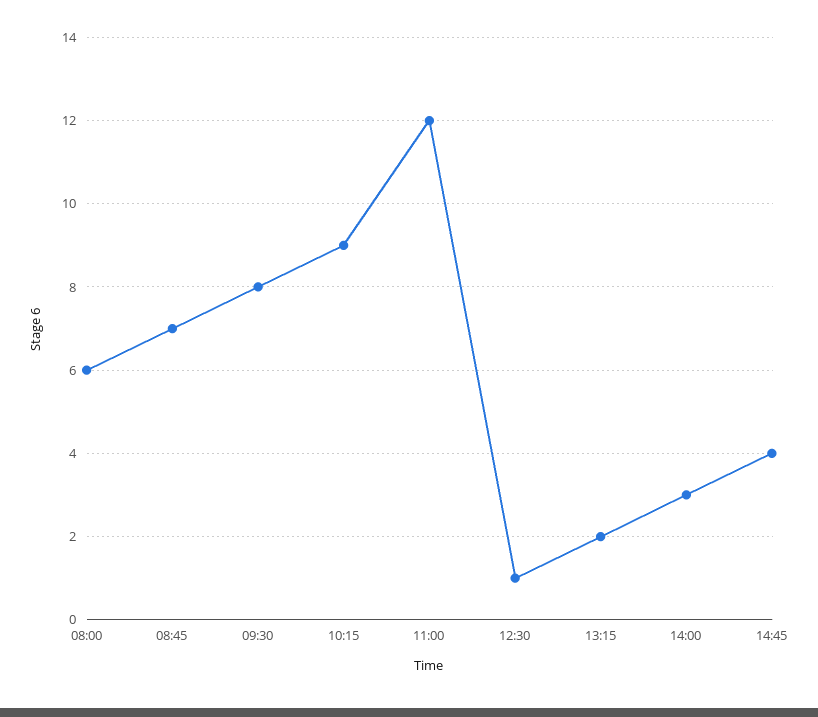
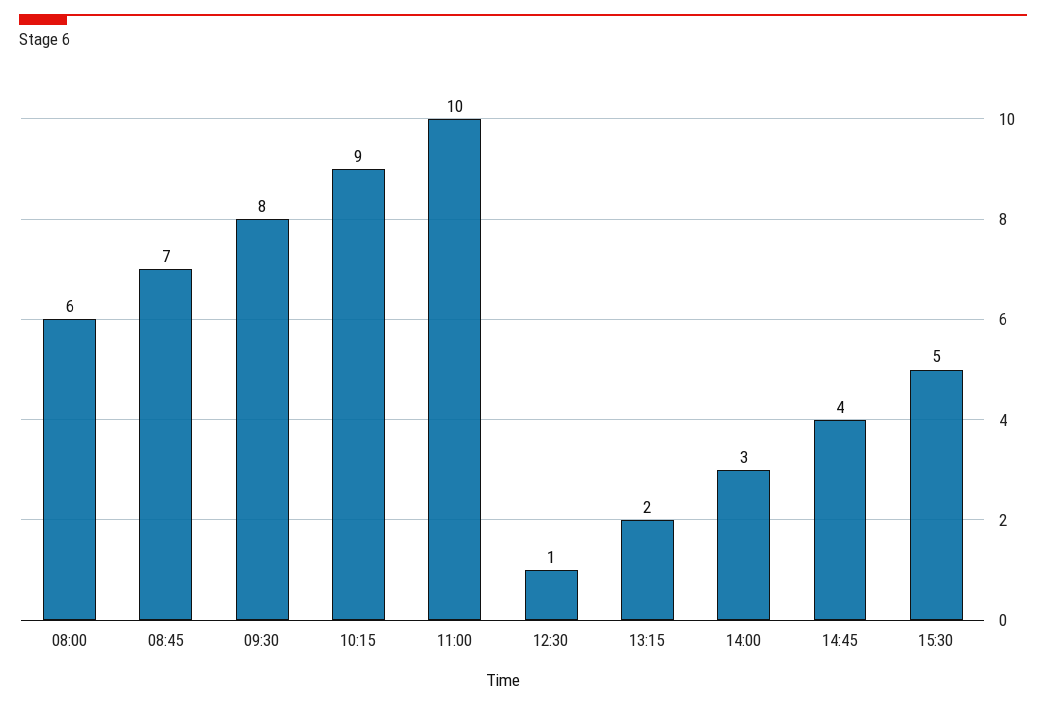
11:00: 12 -> 10
15:30: none -> 5

